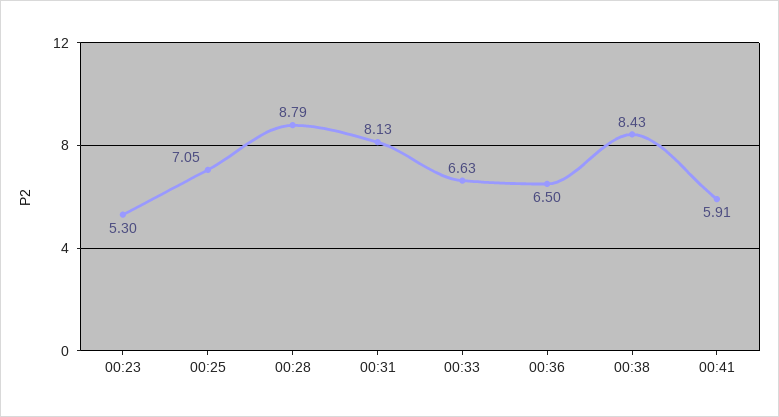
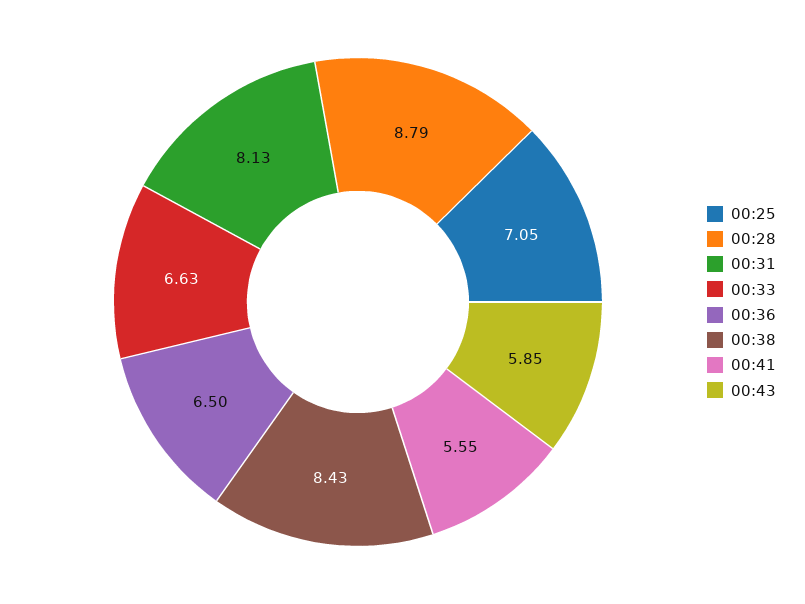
00:23: 5.3 -> none
00:41: 5.91 -> 5.55
00:43: none -> 5.85

